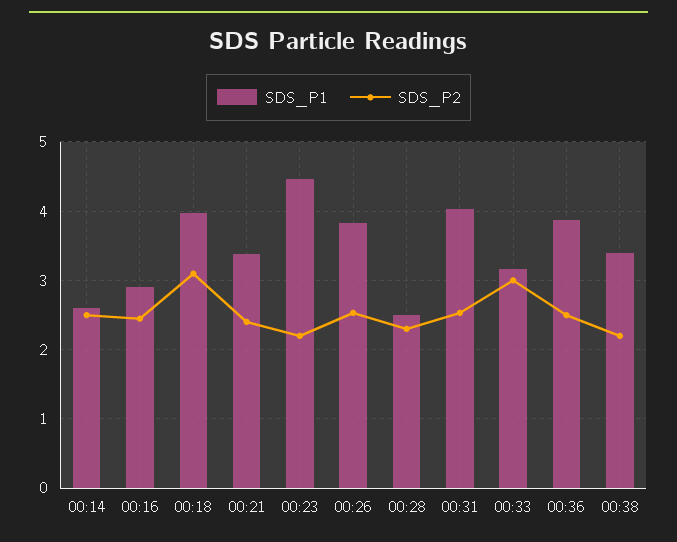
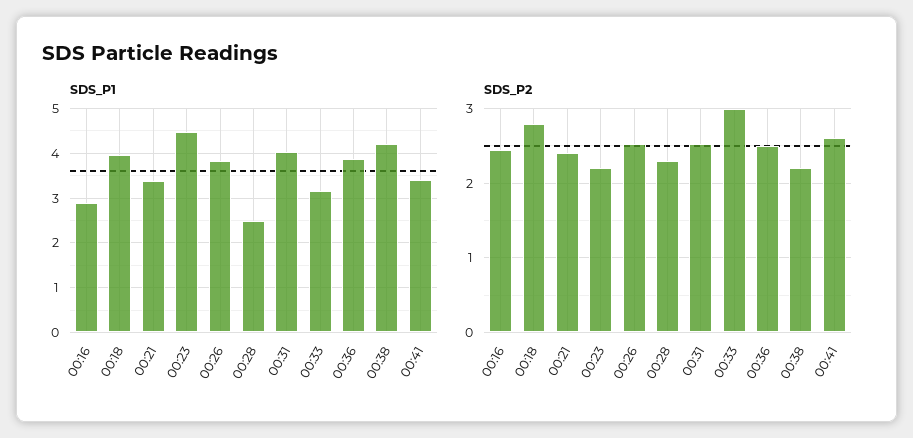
SDS_P1, 00:14: 2.6 -> none
SDS_P2, 00:14: 2.5 -> none
SDS_P2, 00:18: 3.1 -> 2.8
SDS_P1, 00:38: 3.4 -> 4.2
SDS_P1, 00:41: none -> 3.4
SDS_P2, 00:41: none -> 2.6

